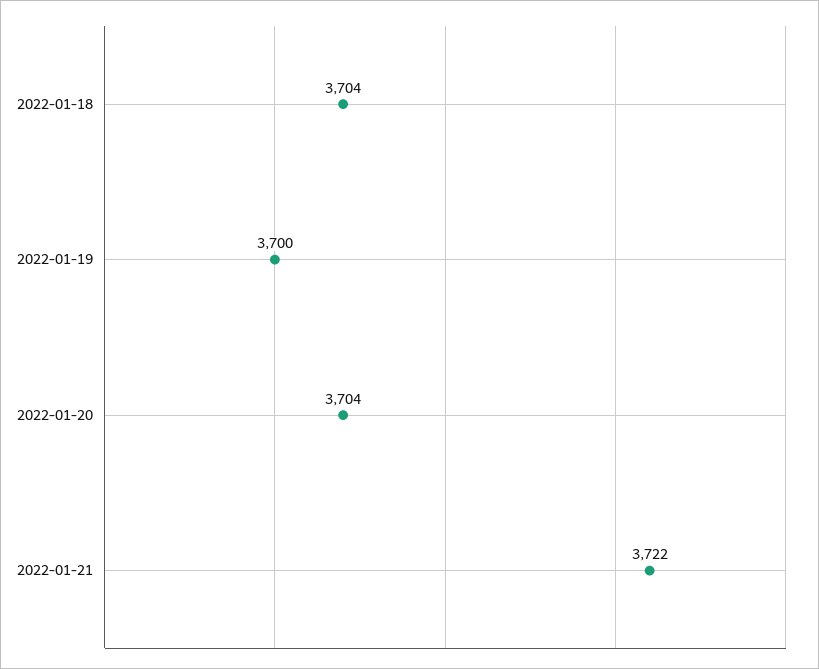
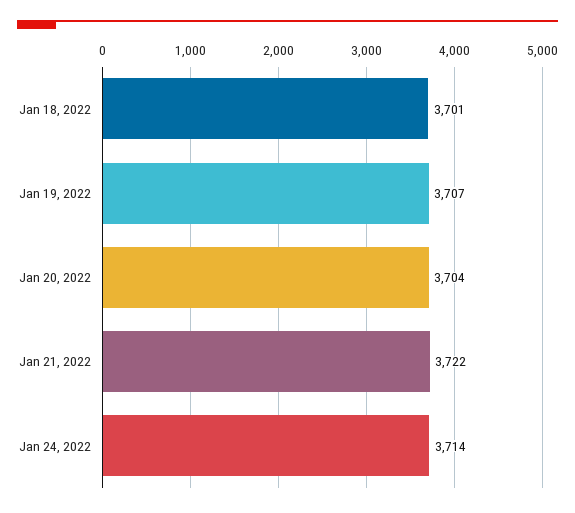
2022-01-18: 3704 -> 3701
2022-01-19: 3700 -> 3707
Jan 24, 2022: none -> 3714

